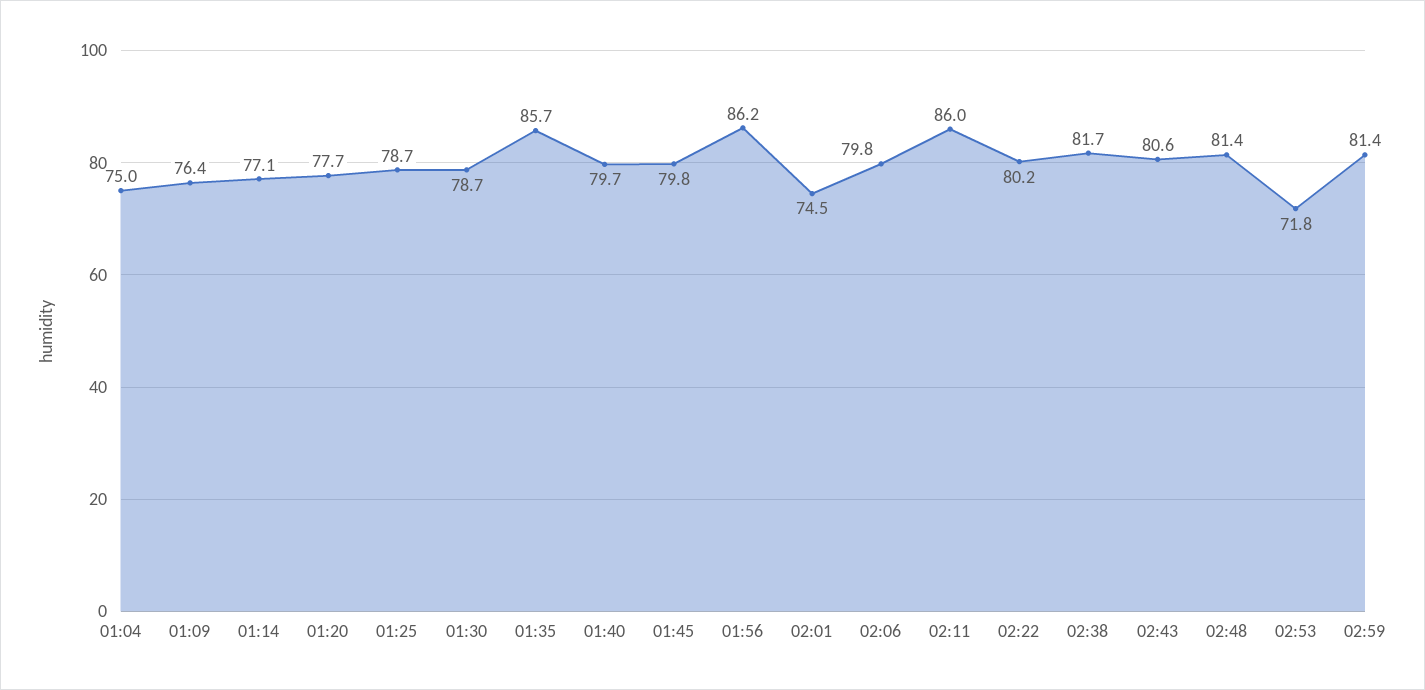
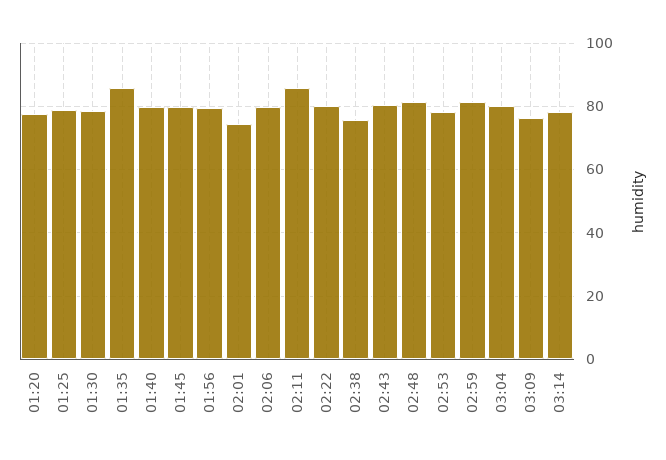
01:04: 75 -> none
01:09: 76.4 -> none
01:14: 77.1 -> none
01:56: 86.2 -> 80
02:38: 81.7 -> 76
02:53: 71.8 -> 78
03:04: none -> 80
03:09: none -> 76
03:14: none -> 78

